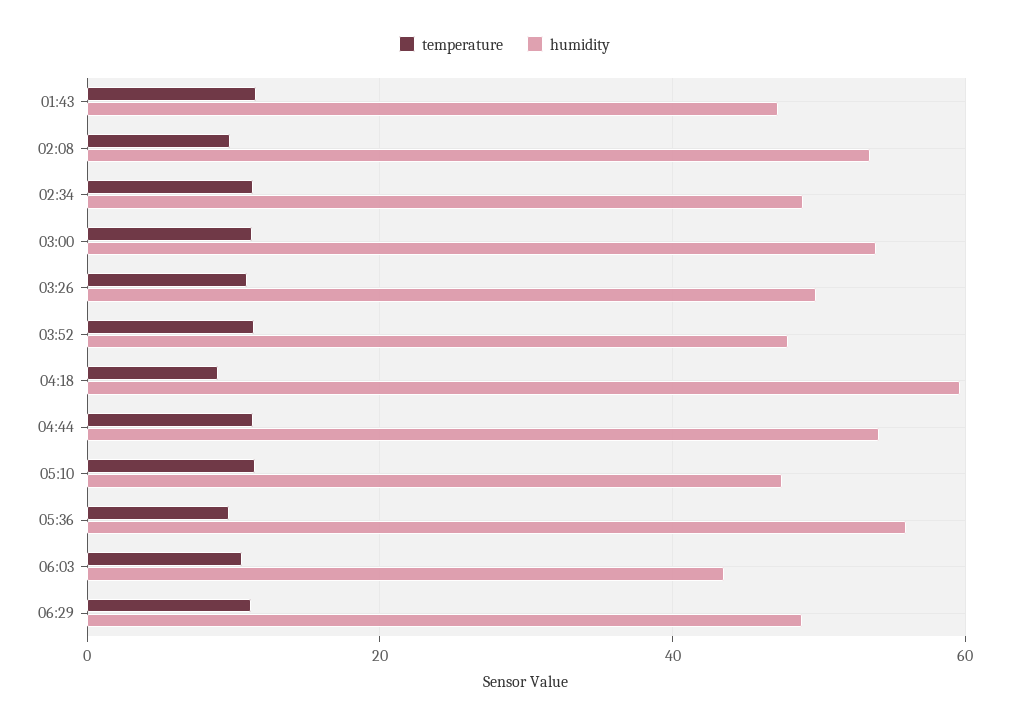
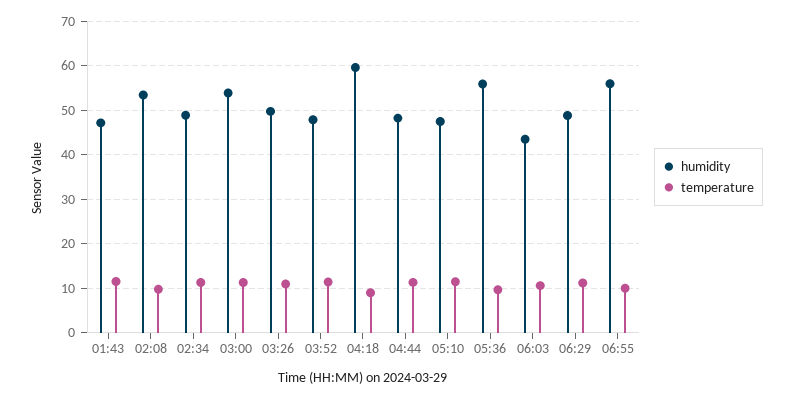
humidity, 04:44: 54 -> 48
humidity, 06:55: none -> 56
temperature, 06:55: none -> 10

